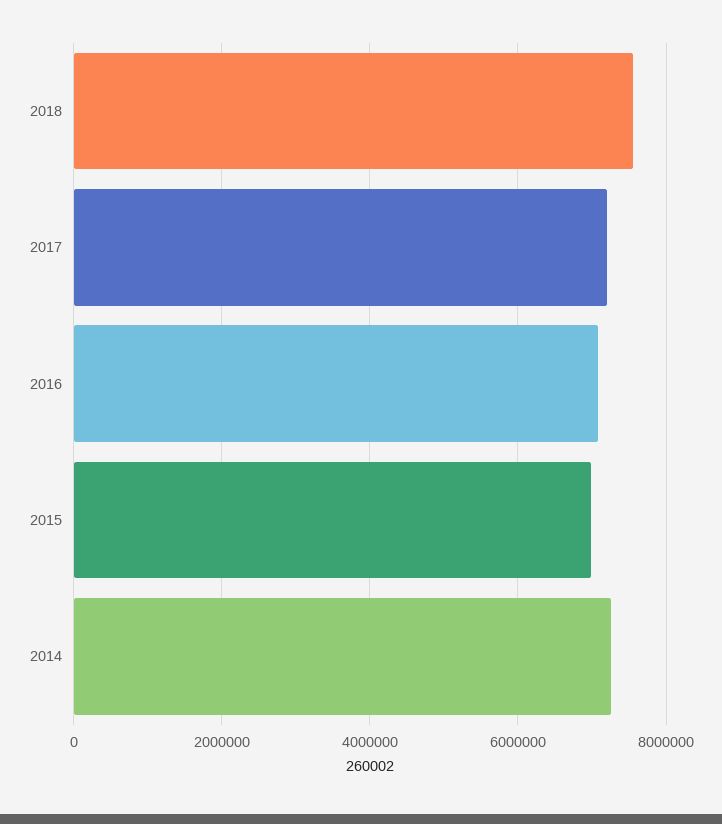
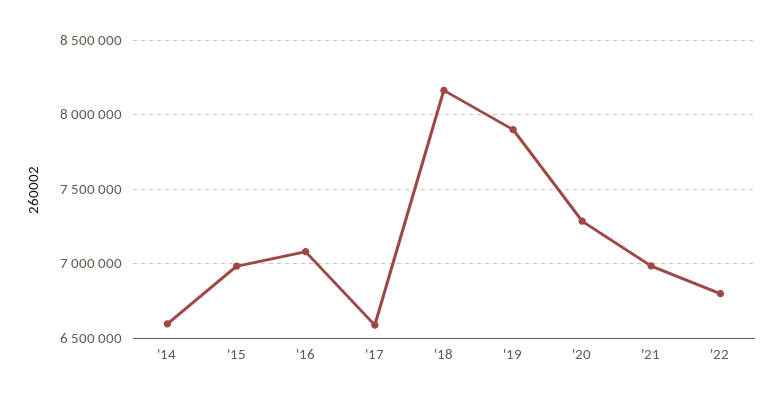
2018: 7600000 -> 8150000
2017: 7200000 -> 6600000
2014: 7200000 -> 6600000
'19: none -> 7900000
'20: none -> 7300000
'21: none -> 7000000
'22: none -> 6800000

